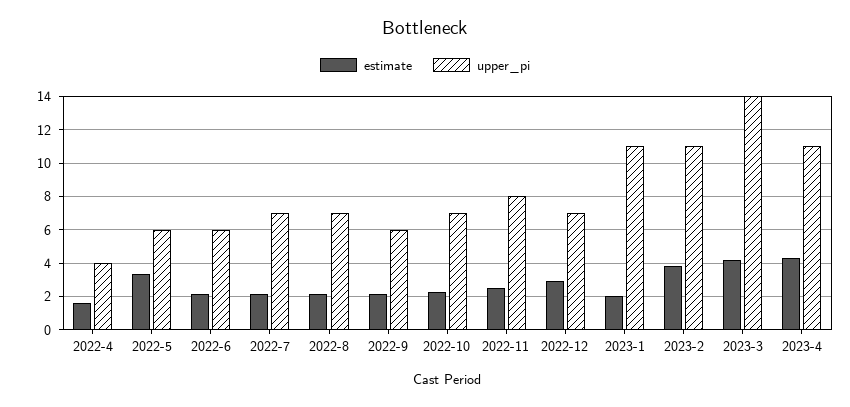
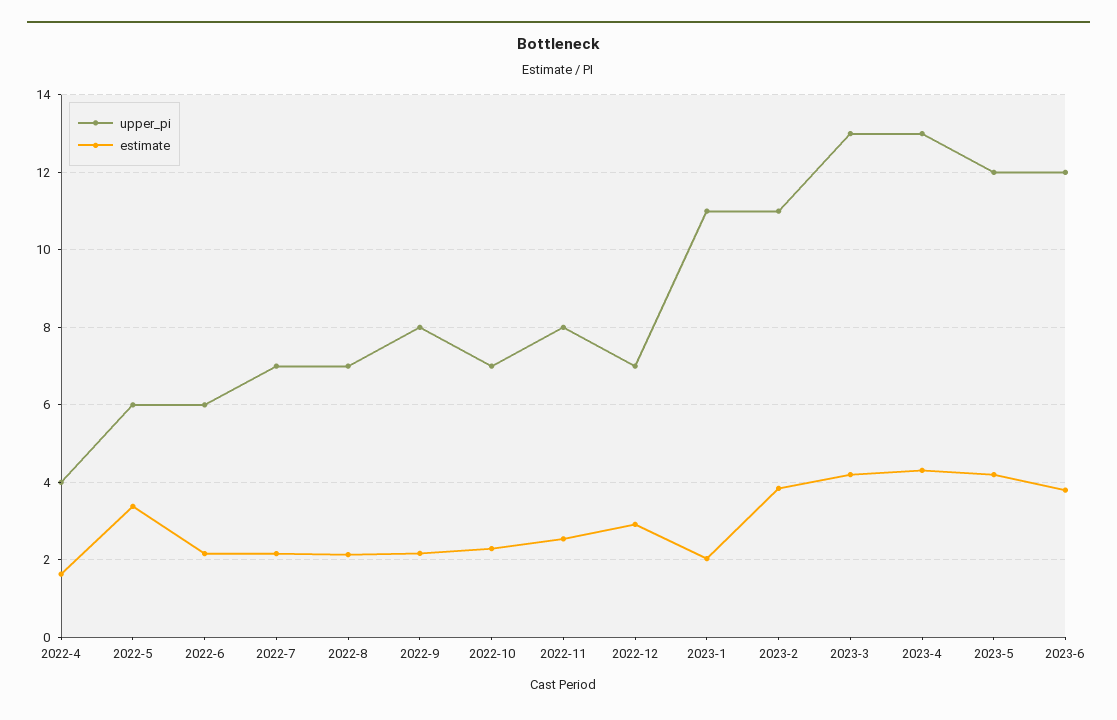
upper_pi, 2022-9: 6 -> 8
upper_pi, 2023-3: 14 -> 13
upper_pi, 2023-4: 11 -> 13
upper_pi, 2023-5: none -> 12
estimate, 2023-5: none -> 4.2
upper_pi, 2023-6: none -> 12
estimate, 2023-6: none -> 3.8

